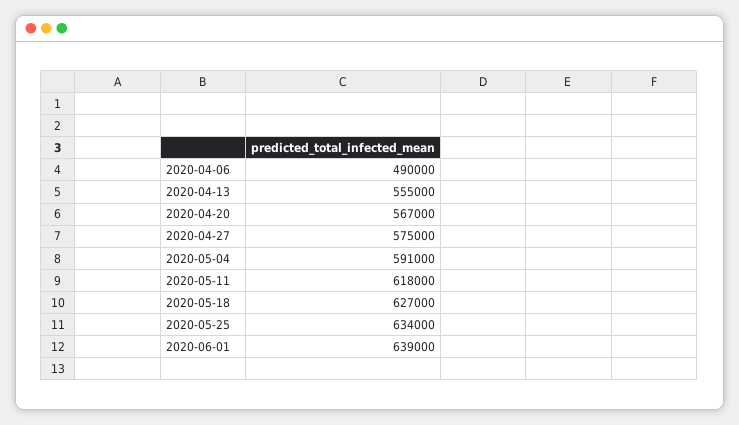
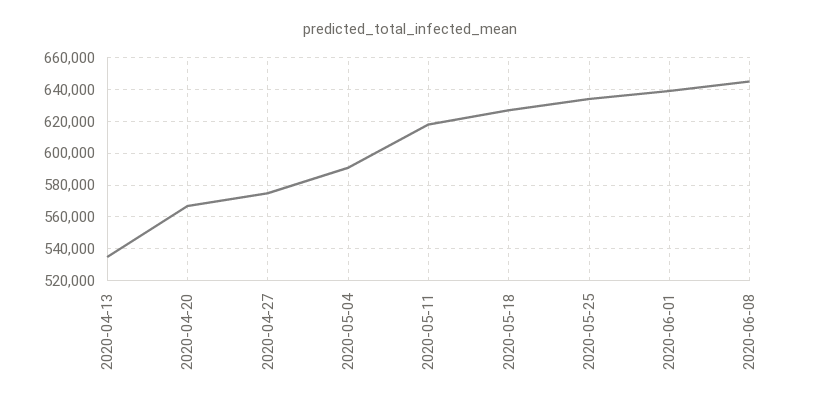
2020-04-06: 490000 -> none
2020-04-13: 555000 -> 535000
2020-06-08: none -> 645000

